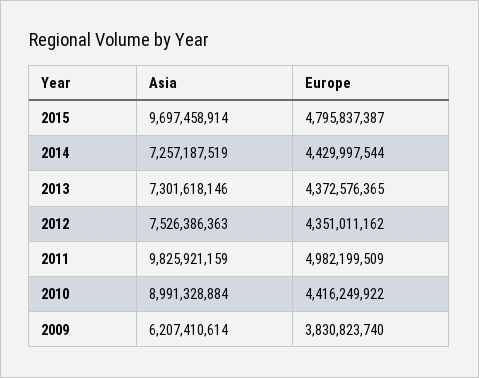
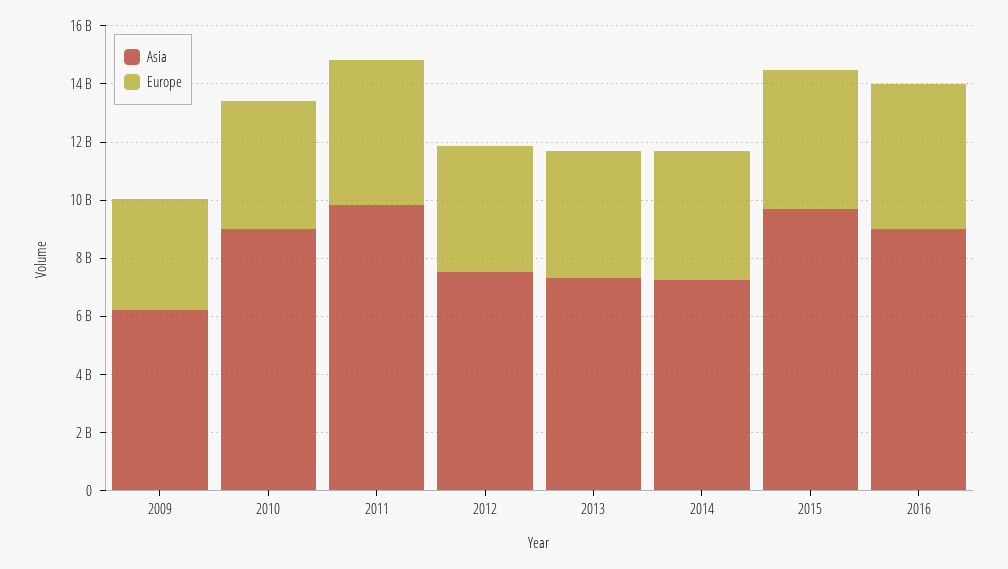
Asia, 2016: none -> 9000000000
Europe, 2016: none -> 5000000000

